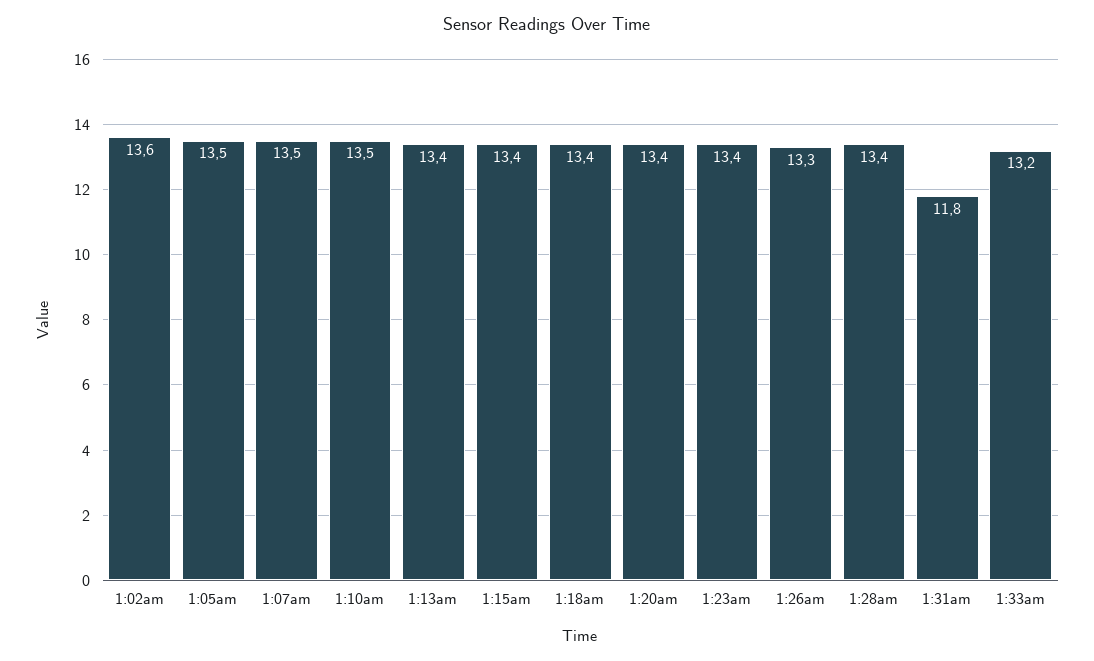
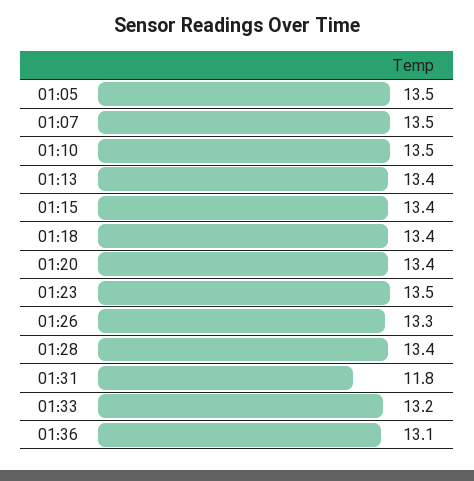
1:02am: 13.6 -> none
1:23am: 13.4 -> 13.5
01:36: none -> 13.1

